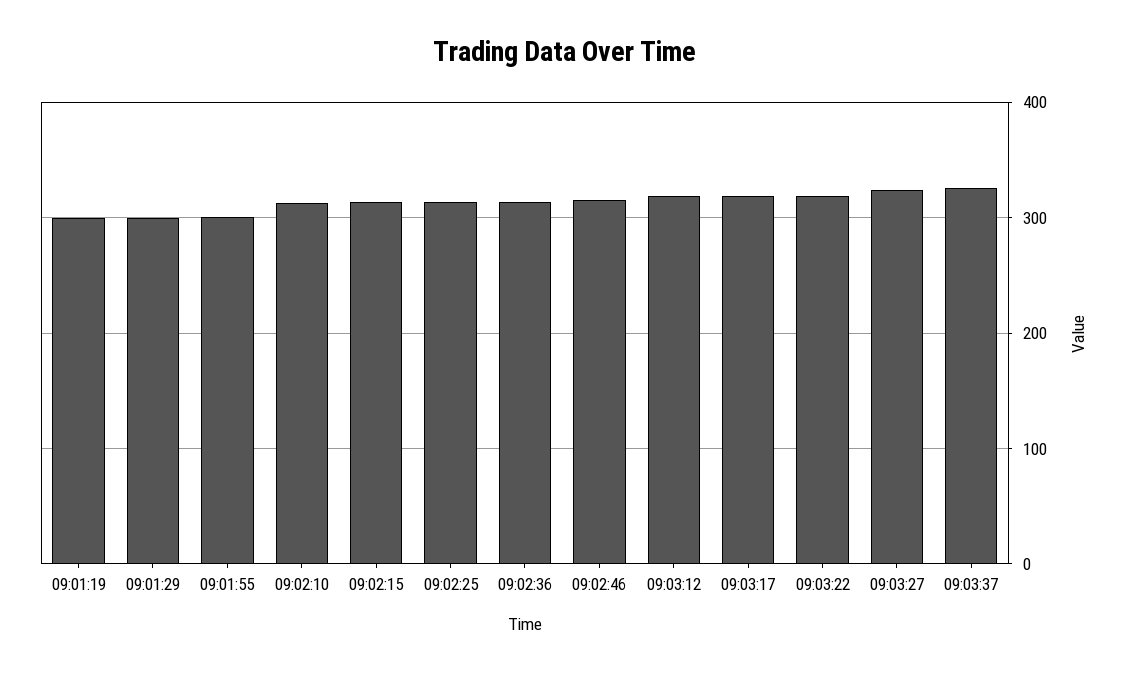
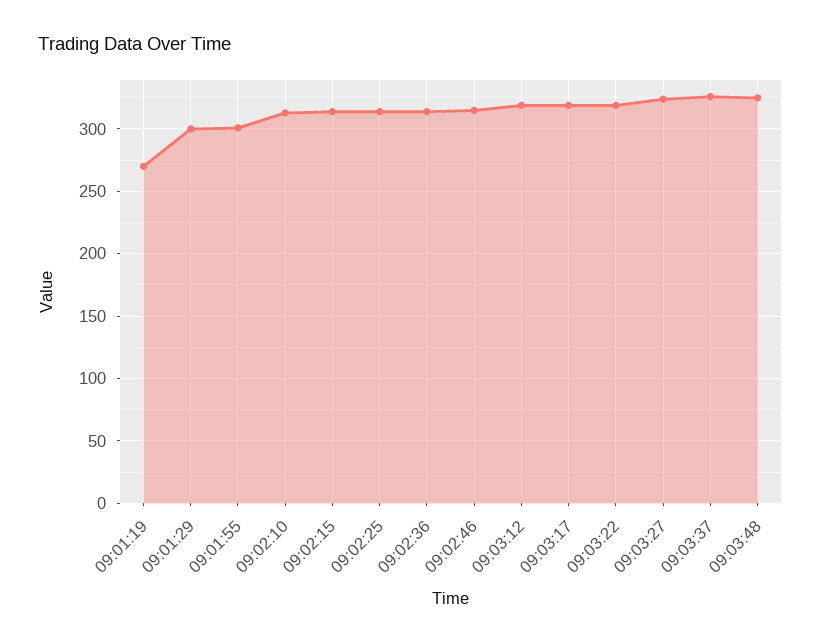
09:01:19: 300 -> 270
09:03:48: none -> 325

